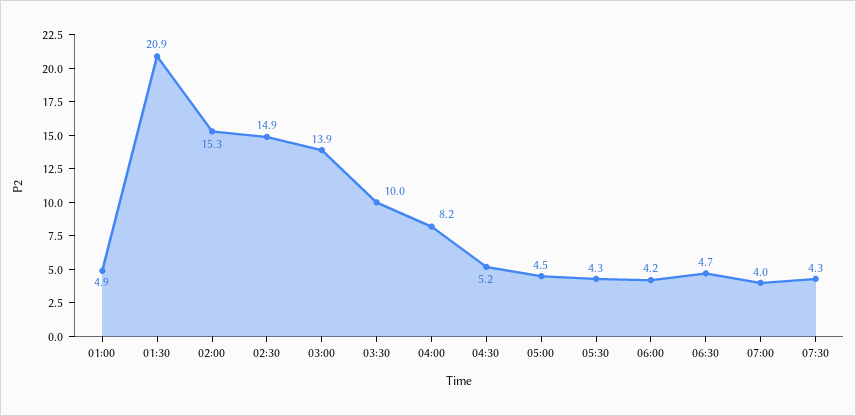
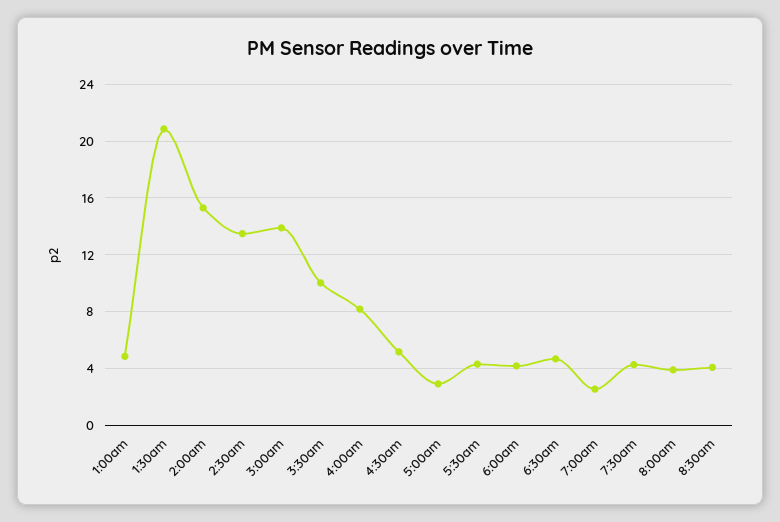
02:30: 14.9 -> 13.5
05:00: 4.5 -> 3
07:00: 4 -> 2.5
8:00am: none -> 4
8:30am: none -> 4

